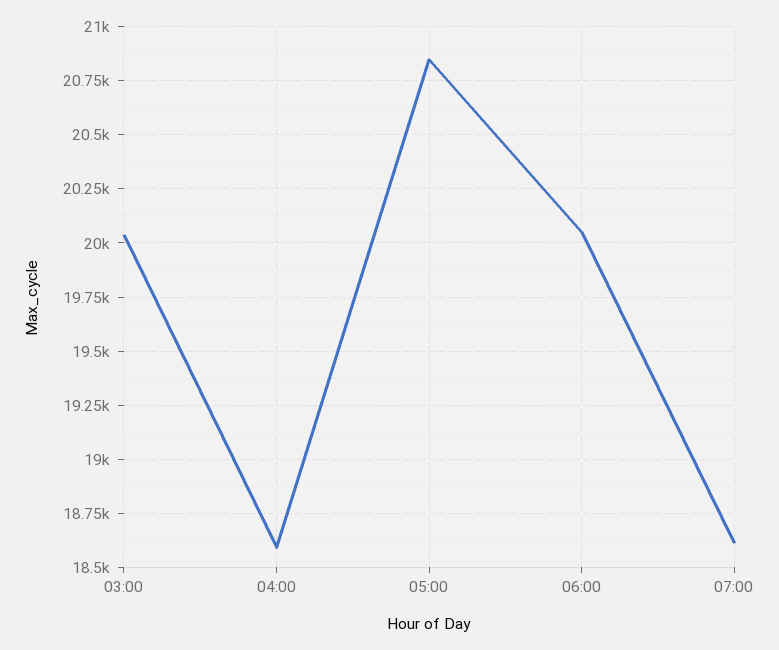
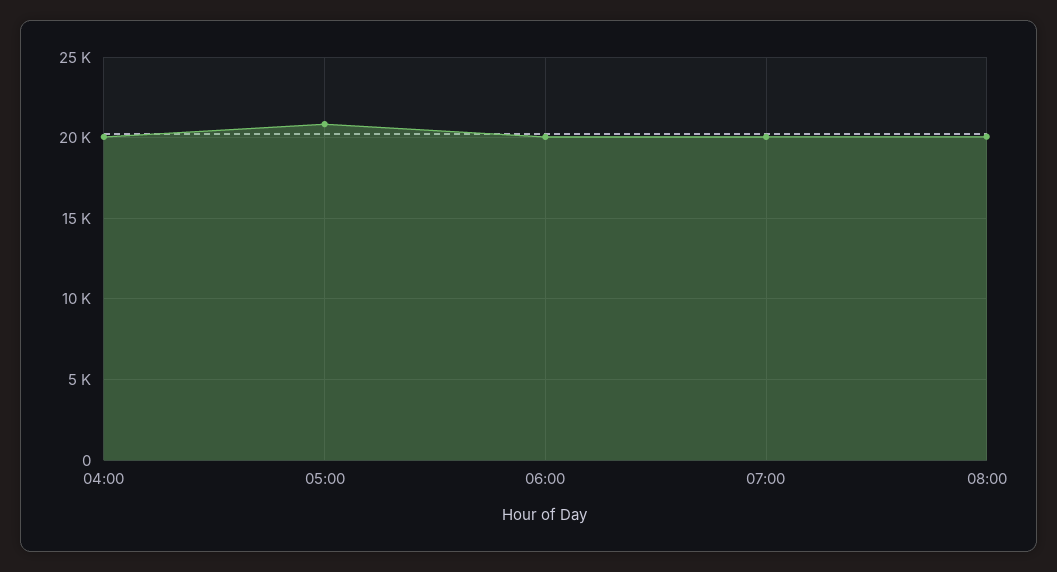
03:00: 20050 -> none
04:00: 18600 -> 20000
07:00: 18600 -> 20000
08:00: none -> 20000

